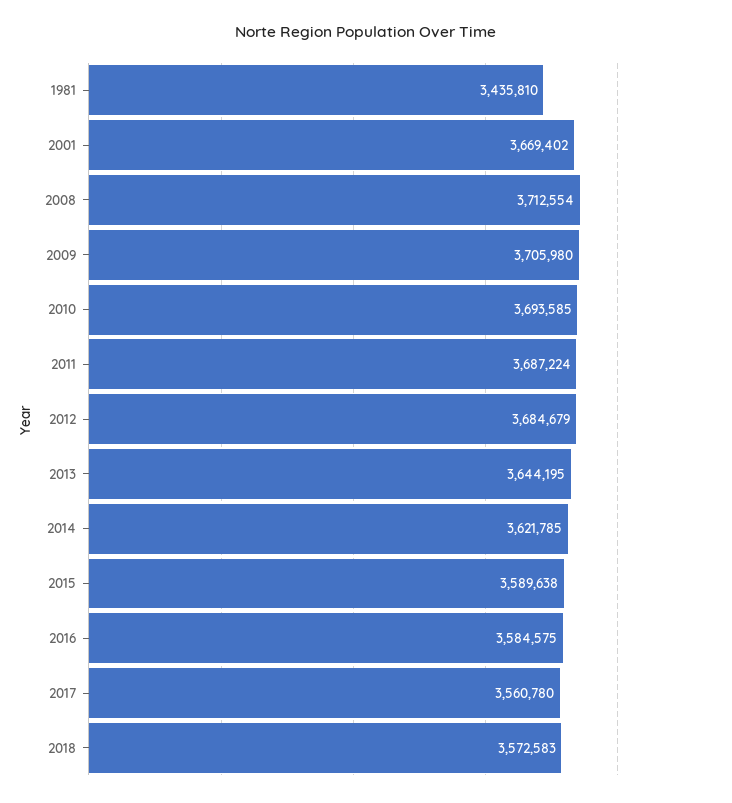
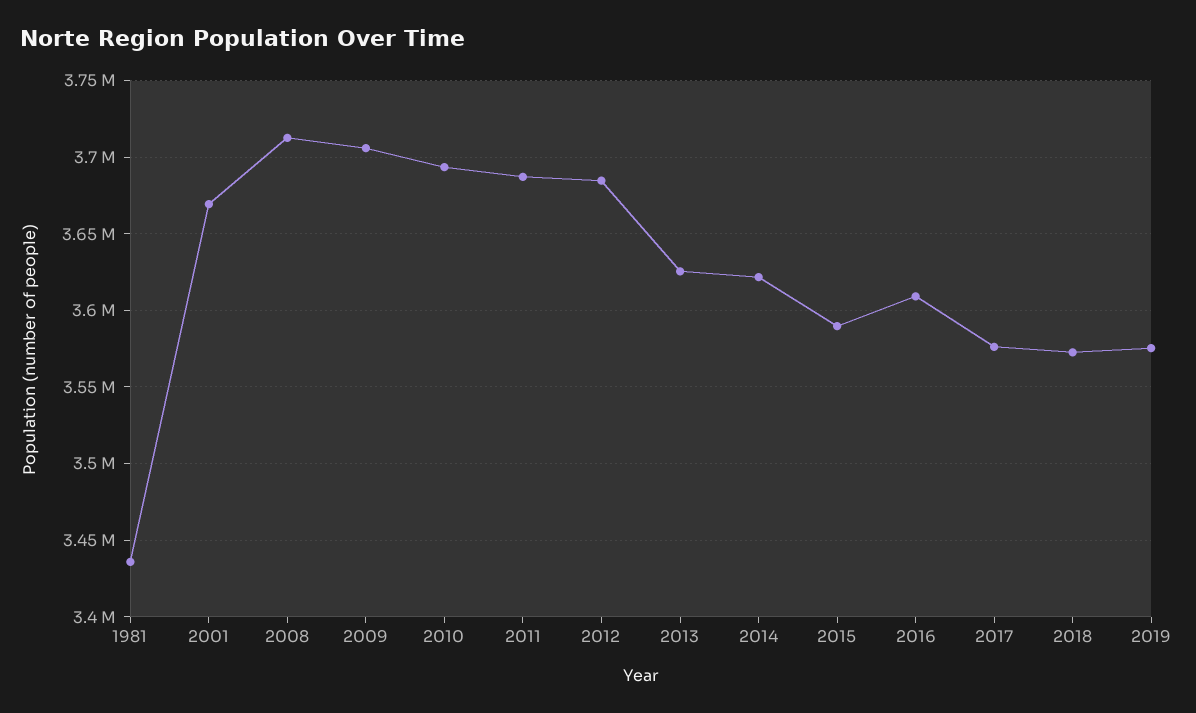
2013: 3644195 -> 3625000
2016: 3584575 -> 3610000
2017: 3560780 -> 3575000
2019: none -> 3575000

